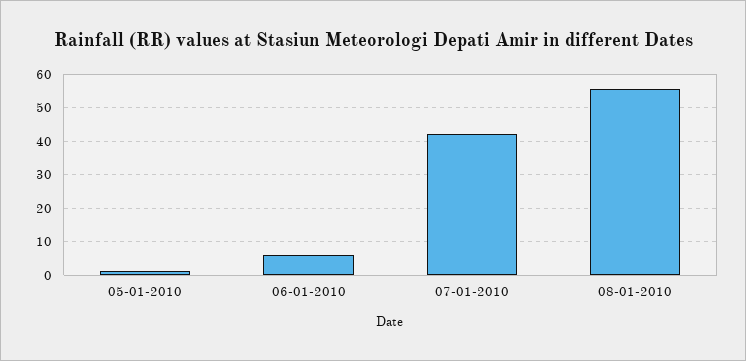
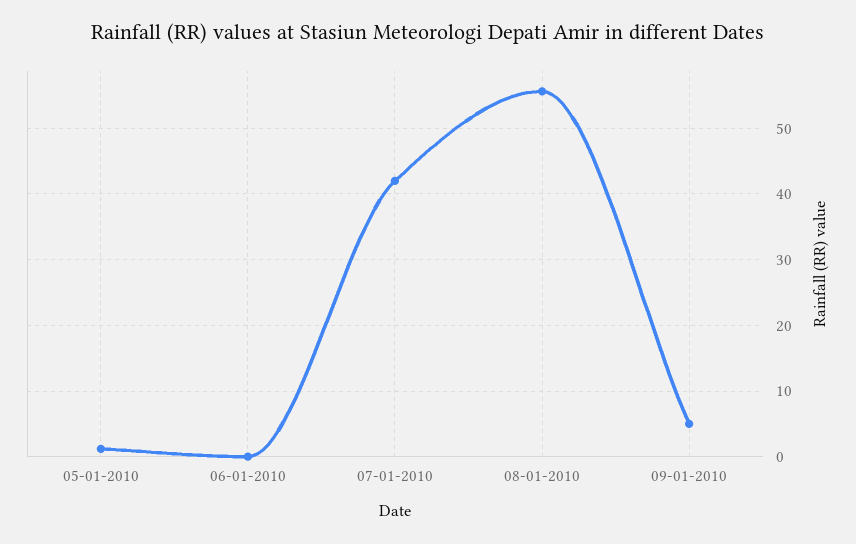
06-01-2010: 6 -> 0
09-01-2010: none -> 5

